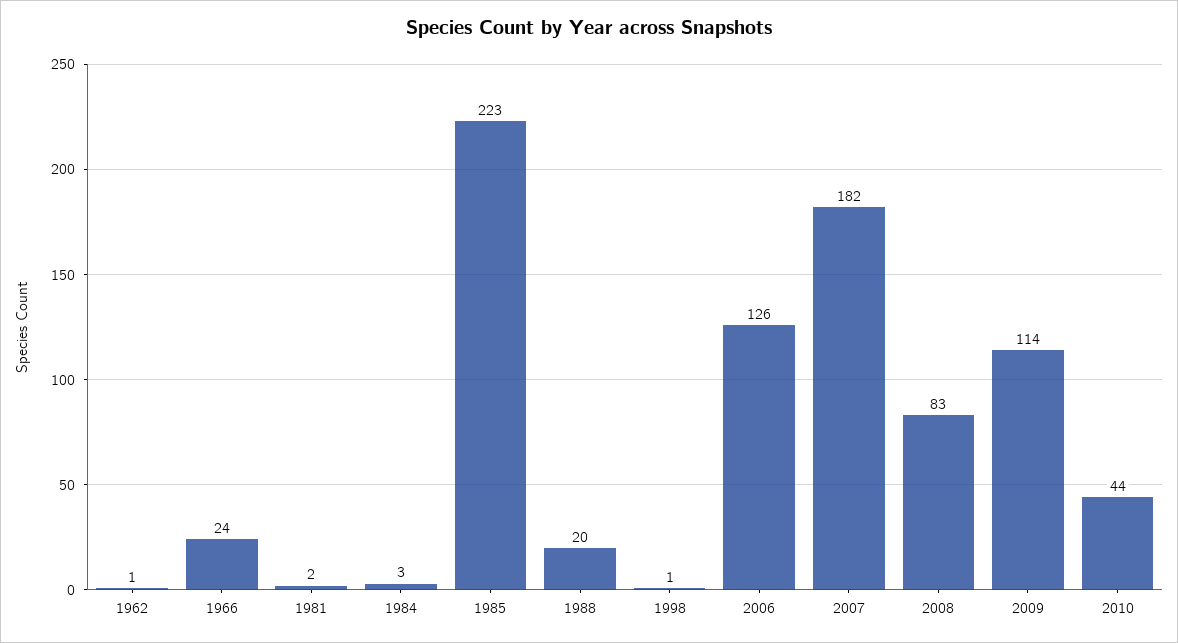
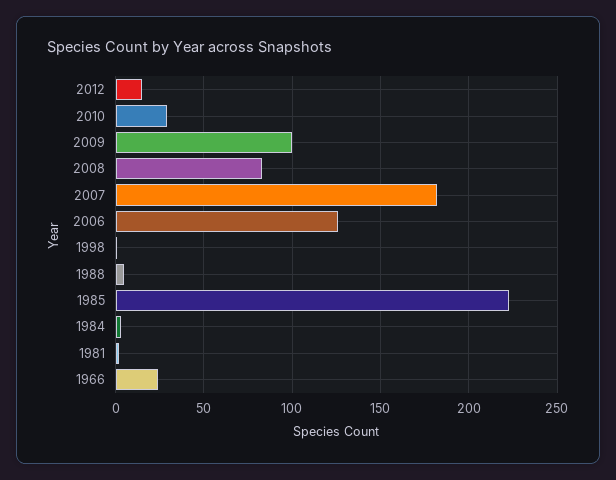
1962: 1 -> none
1988: 20 -> 5
2009: 114 -> 100
2010: 44 -> 30
2012: none -> 15

